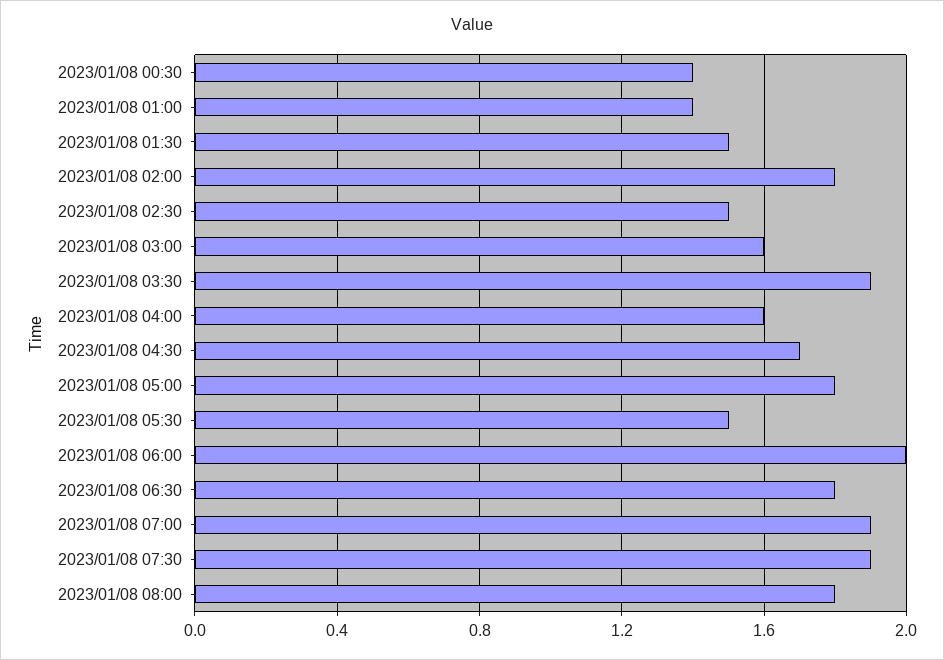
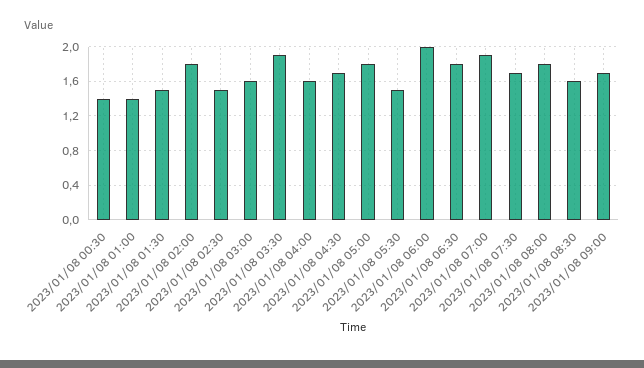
2023/01/08 07:30: 1.9 -> 1.7
2023/01/08 08:30: none -> 1.6
2023/01/08 09:00: none -> 1.7

